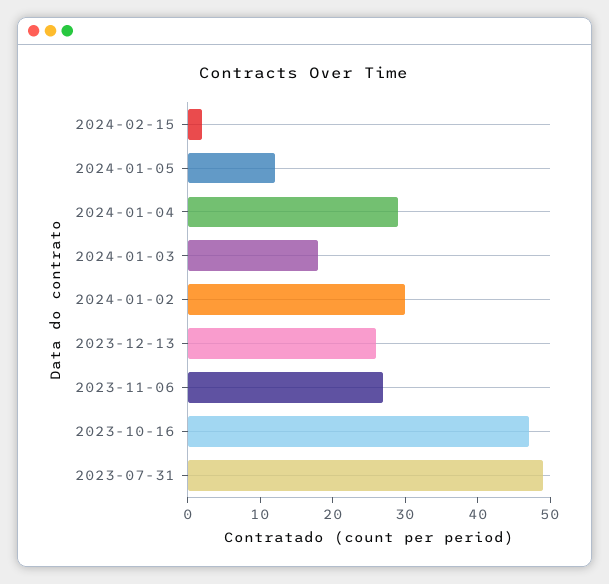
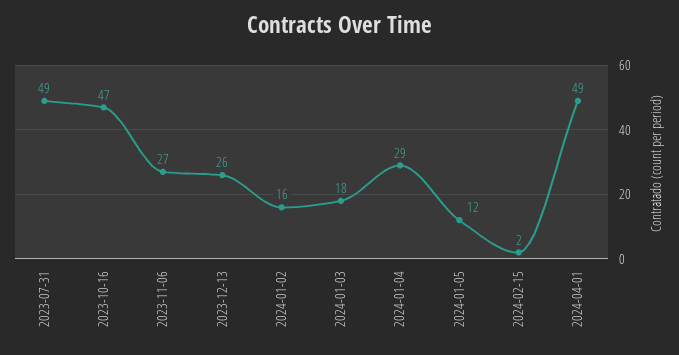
2024-01-02: 30 -> 16
2024-04-01: none -> 49

